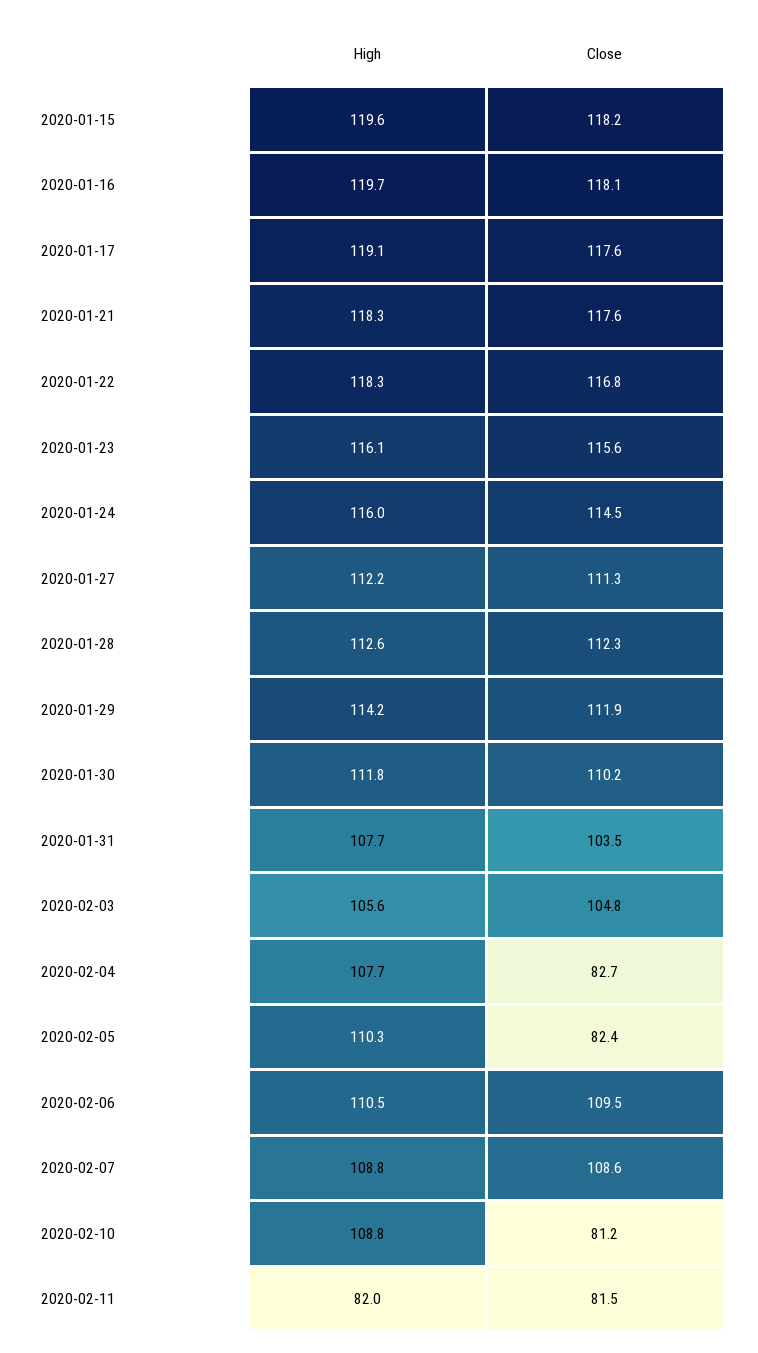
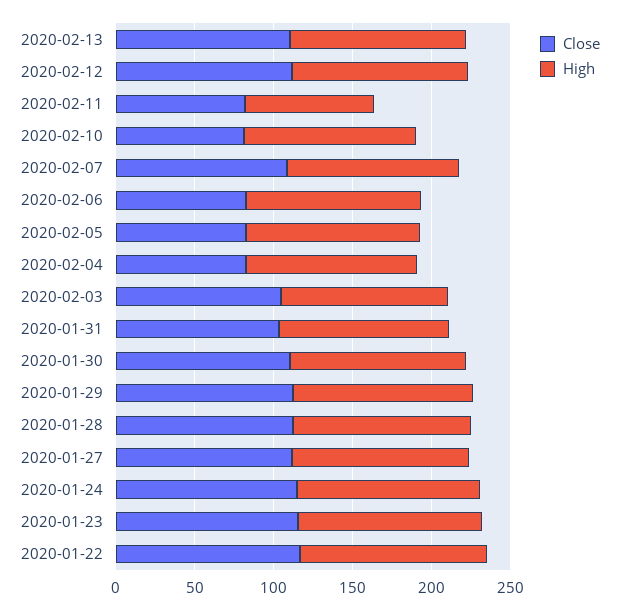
High, 2020-01-15: 119.6 -> none
Close, 2020-01-15: 118.2 -> none
High, 2020-01-16: 119.7 -> none
Close, 2020-01-16: 118.1 -> none
High, 2020-01-17: 119.1 -> none
Close, 2020-01-17: 117.6 -> none
High, 2020-01-21: 118.3 -> none
Close, 2020-01-21: 117.6 -> none
Close, 2020-02-06: 109.5 -> 80
Close, 2020-02-13: none -> 110
High, 2020-02-13: none -> 110
Close, 2020-02-12: none -> 110
High, 2020-02-12: none -> 110

